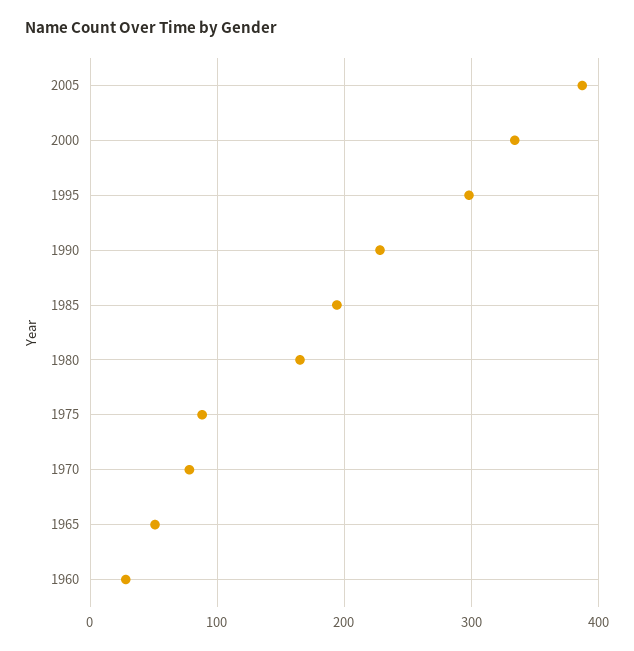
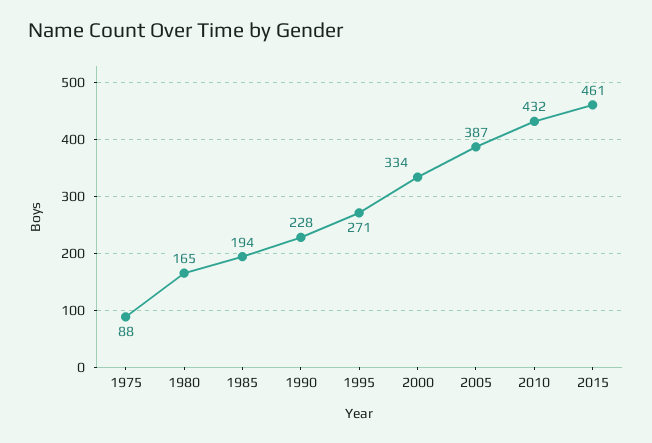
1995: 300 -> 271
1970: 80 -> none
1965: 50 -> none
1960: 30 -> none
2010: none -> 432
2015: none -> 461

